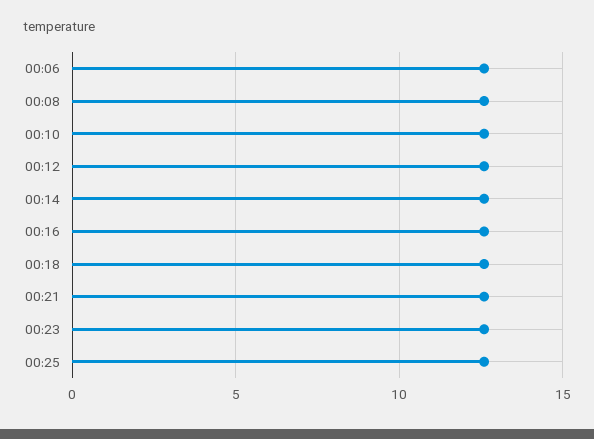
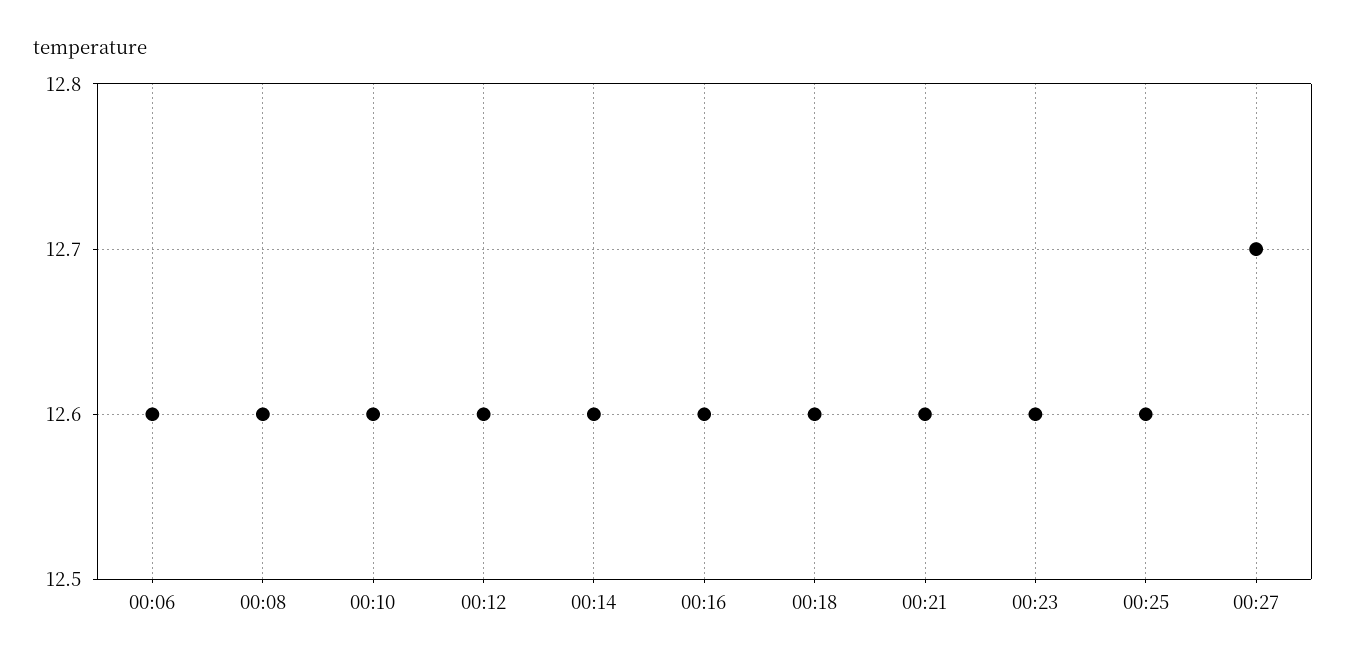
00:27: none -> 12.7

